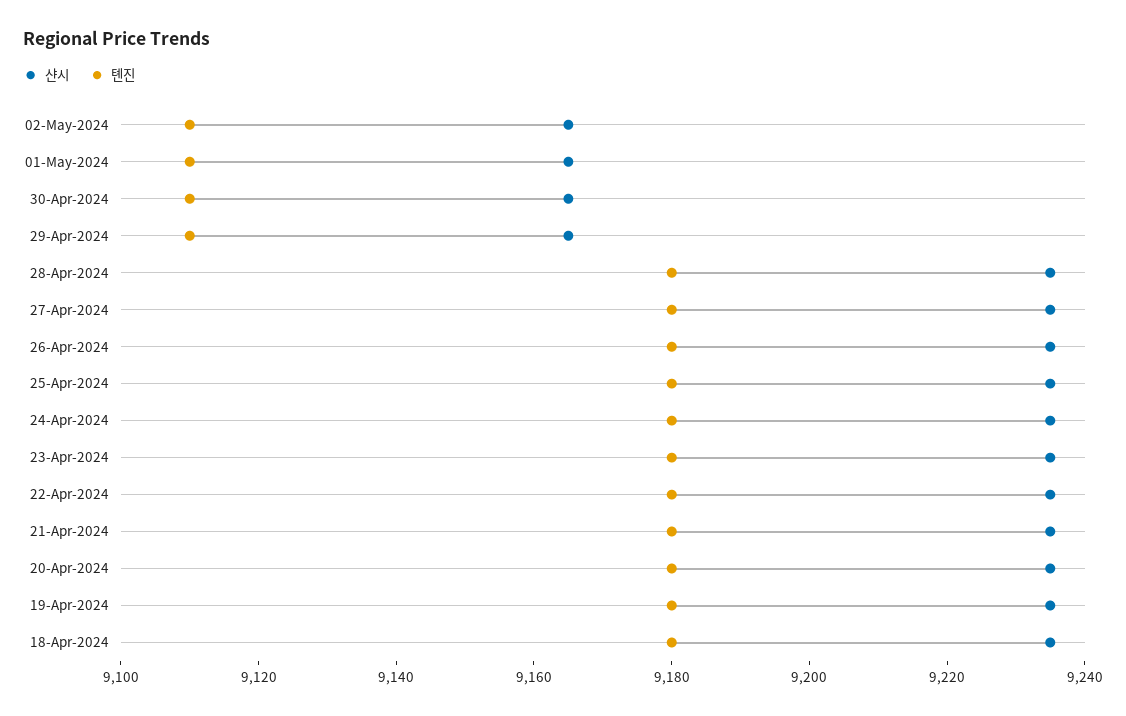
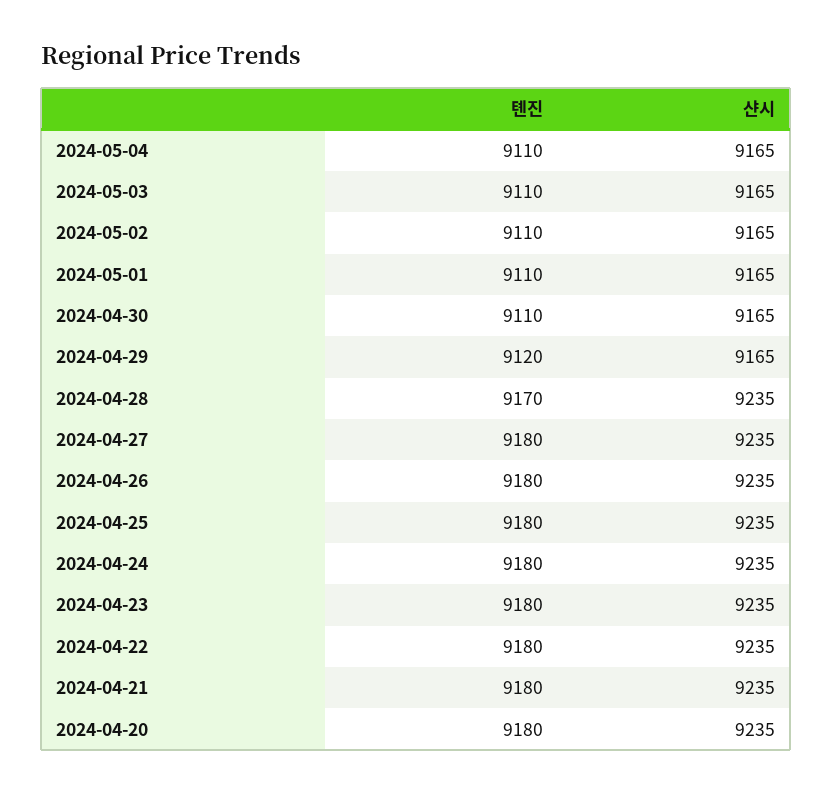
톈진, 29-Apr-2024: 9110 -> 9120
톈진, 28-Apr-2024: 9180 -> 9170
샨시, 19-Apr-2024: 9235 -> none
톈진, 19-Apr-2024: 9180 -> none
샨시, 18-Apr-2024: 9235 -> none
톈진, 18-Apr-2024: 9180 -> none
톈진, 2024-05-04: none -> 9110
샨시, 2024-05-04: none -> 9165
톈진, 2024-05-03: none -> 9110
샨시, 2024-05-03: none -> 9165

